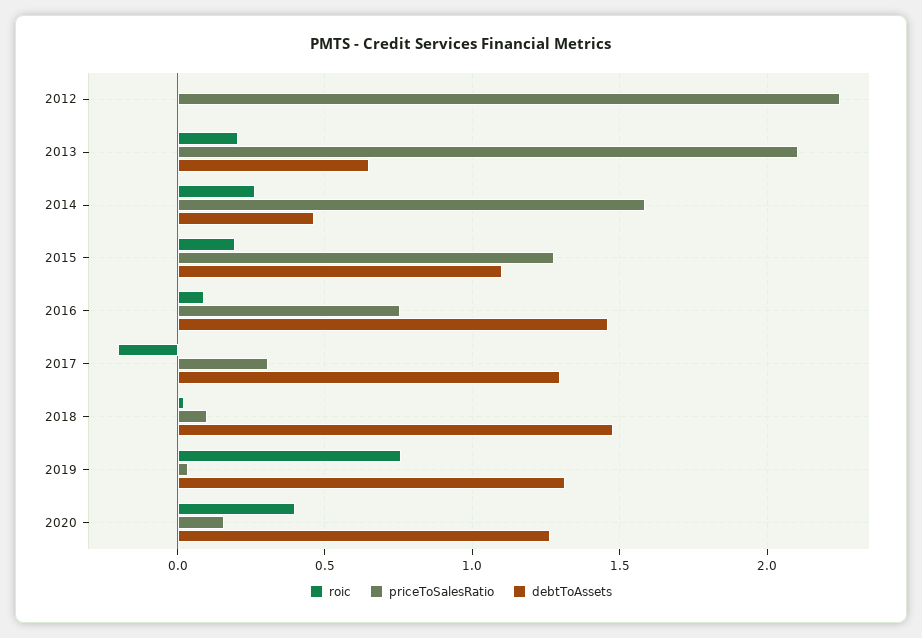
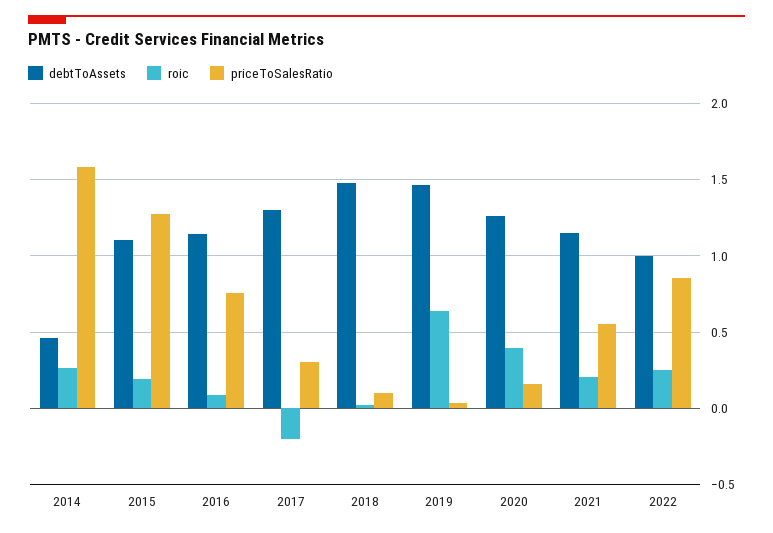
roic, 2012: 0 -> none
priceToSalesRatio, 2012: 2.25 -> none
debtToAssets, 2012: 0 -> none
roic, 2013: 0.2 -> none
priceToSalesRatio, 2013: 2.1 -> none
debtToAssets, 2013: 0.65 -> none
debtToAssets, 2016: 1.45 -> 1.15
roic, 2019: 0.75 -> 0.65
debtToAssets, 2019: 1.3 -> 1.45
debtToAssets, 2021: none -> 1.15
roic, 2021: none -> 0.2
priceToSalesRatio, 2021: none -> 0.55
debtToAssets, 2022: none -> 1
roic, 2022: none -> 0.25
priceToSalesRatio, 2022: none -> 0.85

